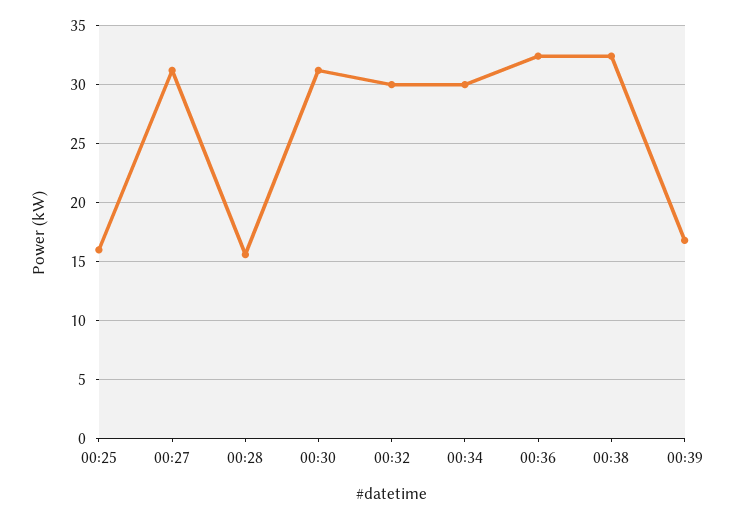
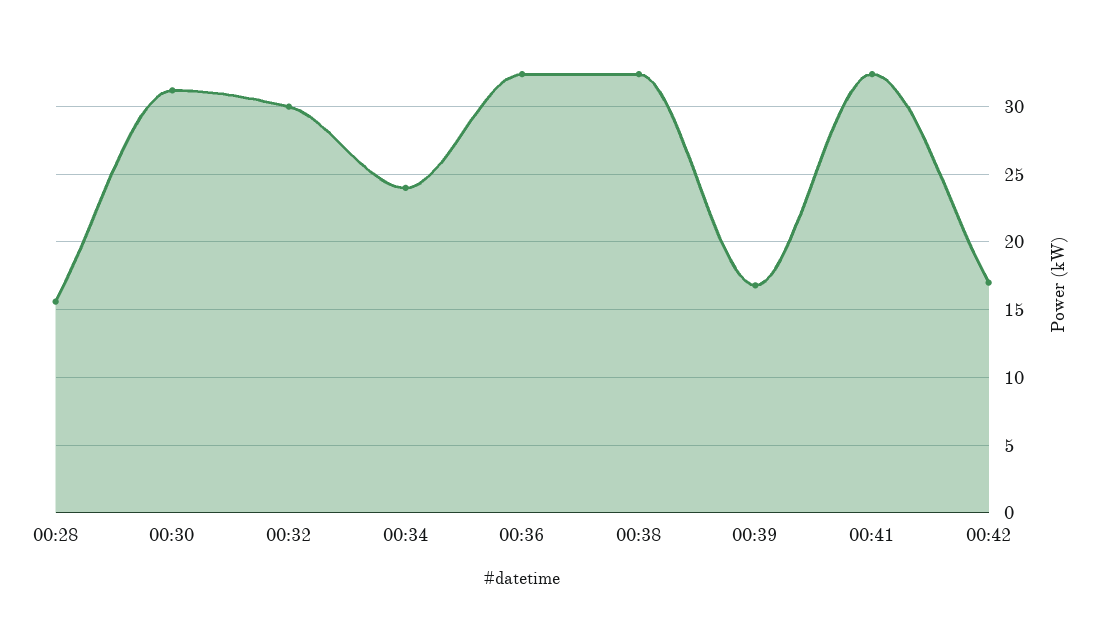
00:25: 16 -> none
00:27: 31 -> none
00:34: 30 -> 24
00:41: none -> 32.5
00:42: none -> 17

